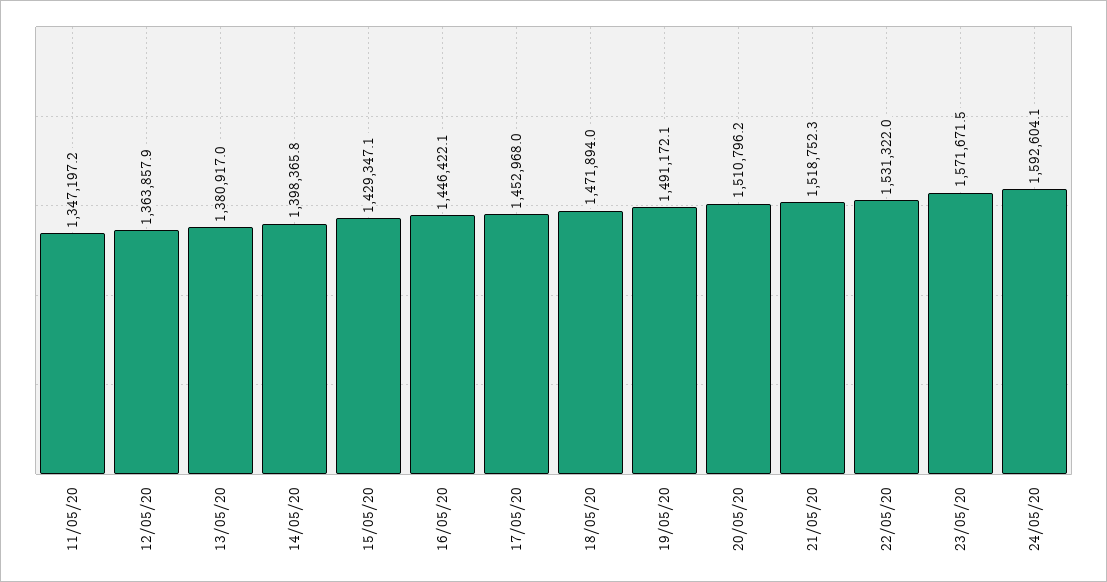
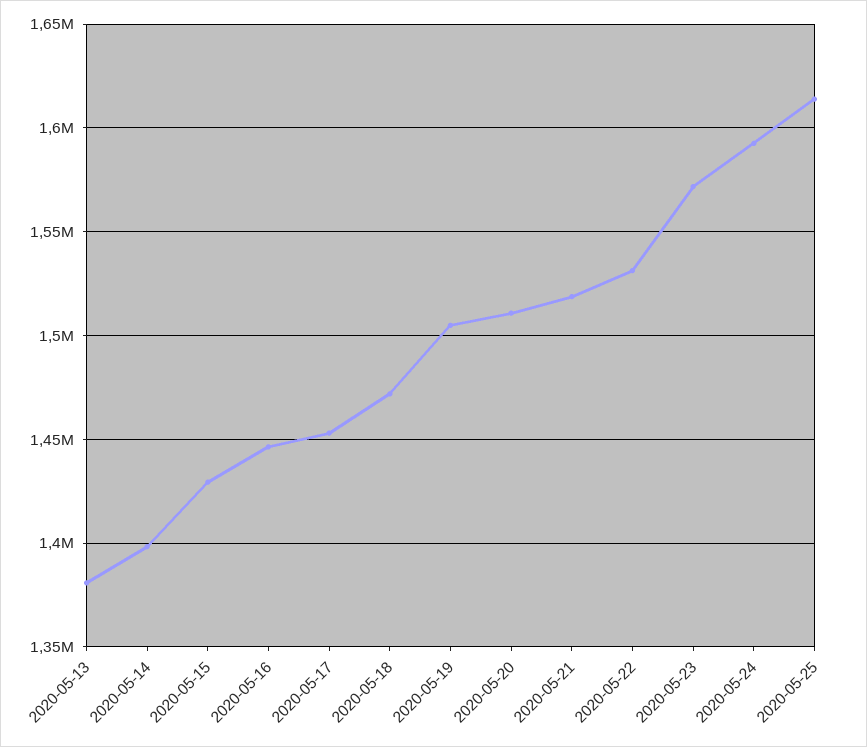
11/05/20: 1347197.2 -> none
12/05/20: 1363857.9 -> none
19/05/20: 1491172.1 -> 1505000
2020-05-25: none -> 1615000

